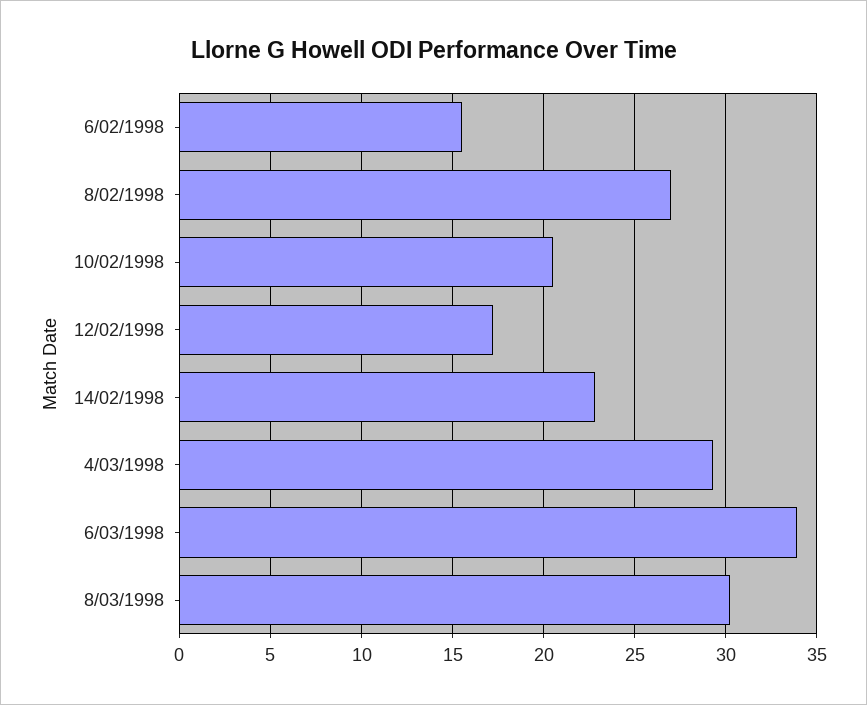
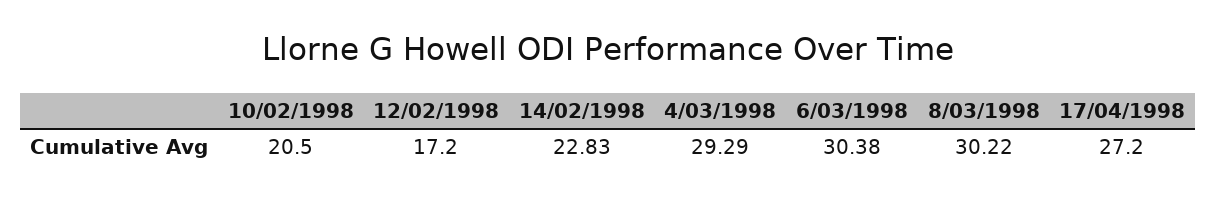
6/02/1998: 15.5 -> none
8/02/1998: 27 -> none
6/03/1998: 34 -> 30.38
17/04/1998: none -> 27.2

